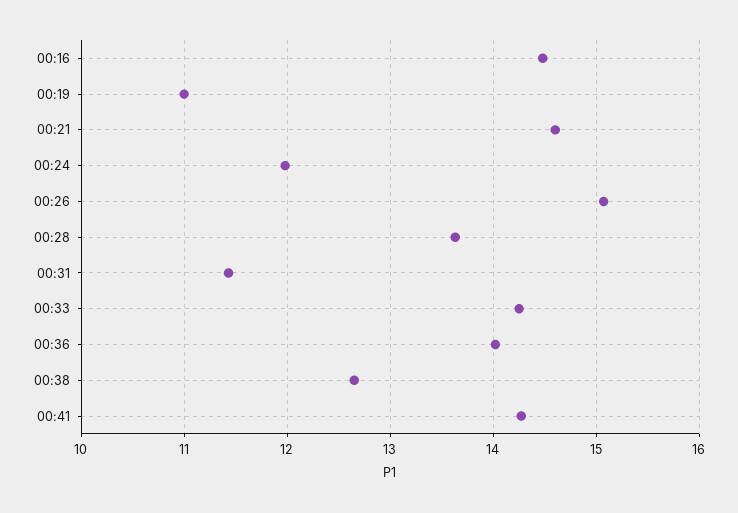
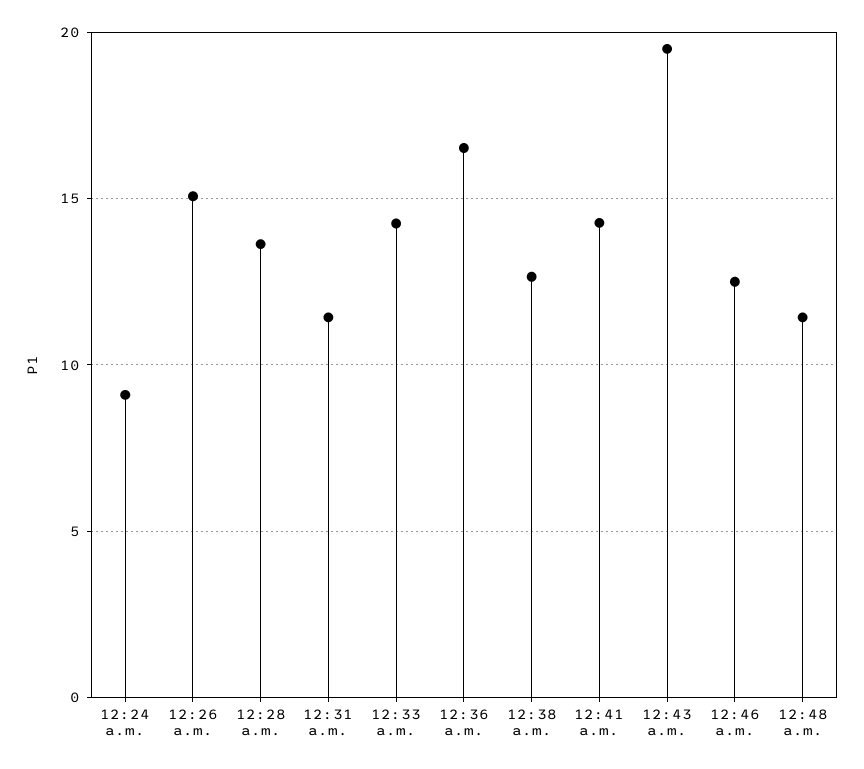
00:16: 14.5 -> none
00:19: 11 -> none
00:21: 14.6 -> none
00:24: 12 -> 9
00:36: 14 -> 16.5
12:43 a.m.: none -> 19.5
12:46 a.m.: none -> 12.5
12:48 a.m.: none -> 11.5

